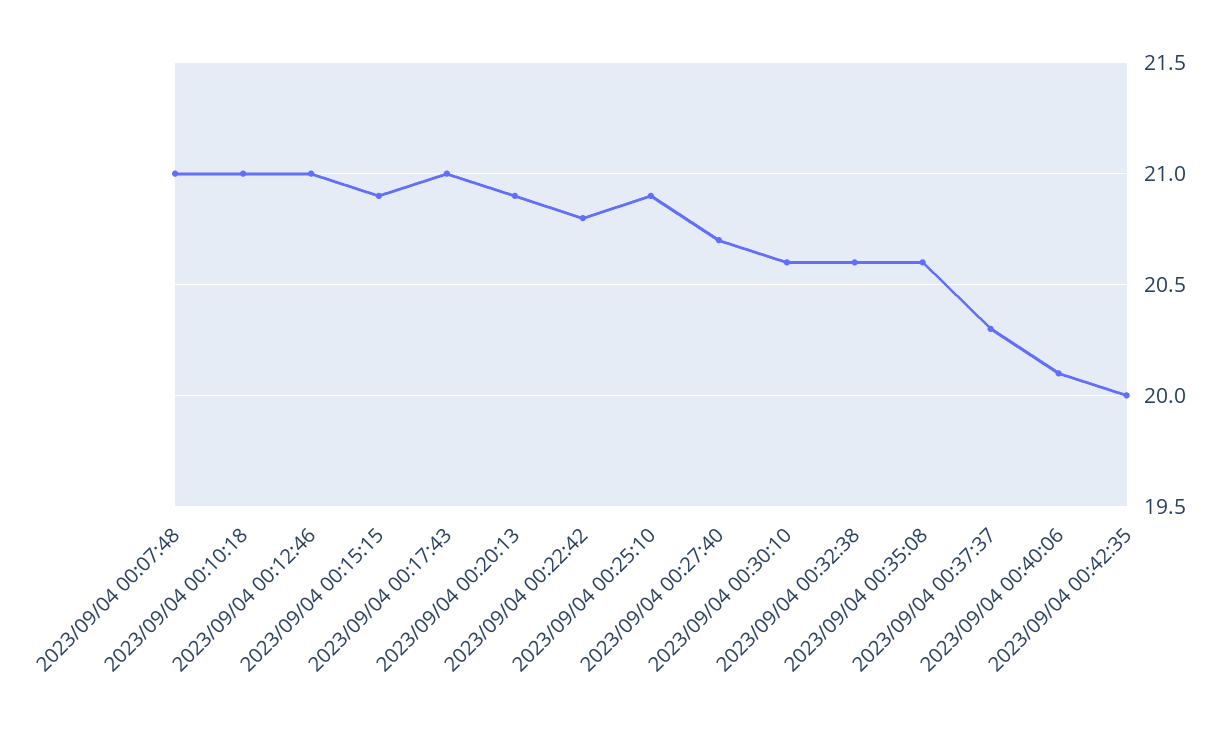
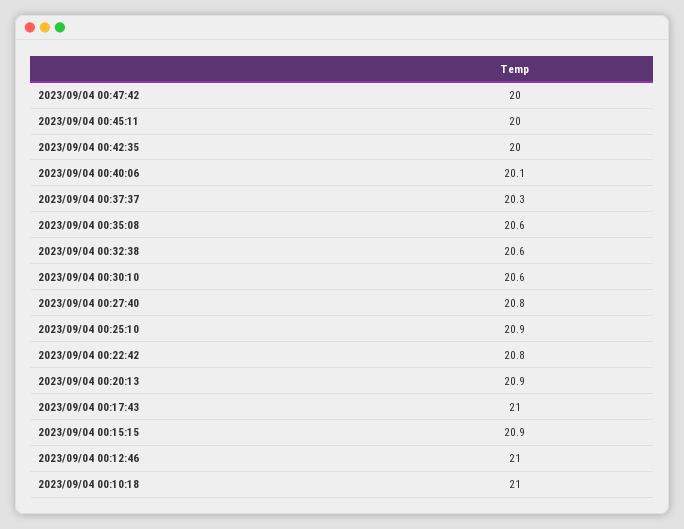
2023/09/04 00:07:48: 21 -> none
2023/09/04 00:27:40: 20.7 -> 20.8
2023/09/04 00:47:42: none -> 20
2023/09/04 00:45:11: none -> 20

